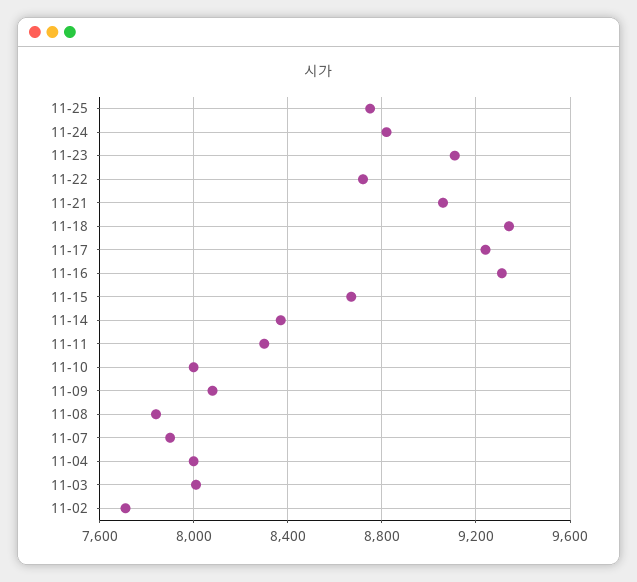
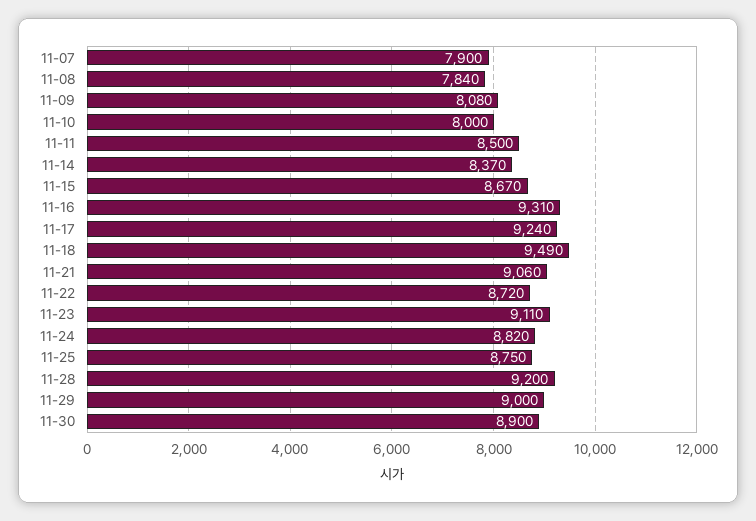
11-18: 9350 -> 9490
11-11: 8300 -> 8500
11-04: 8000 -> none
11-03: 8000 -> none
11-02: 7700 -> none
11-28: none -> 9200
11-29: none -> 9000
11-30: none -> 8900

